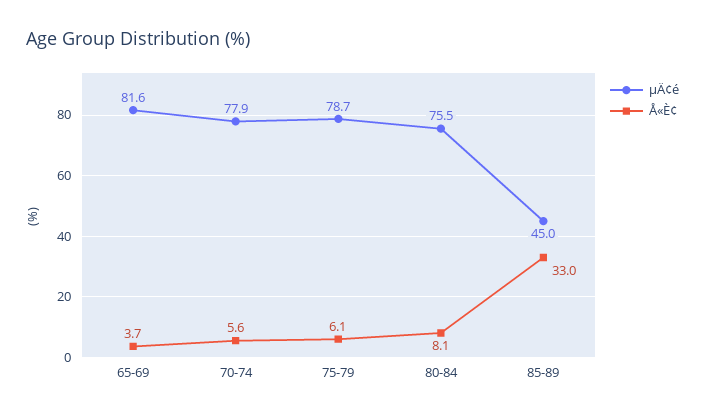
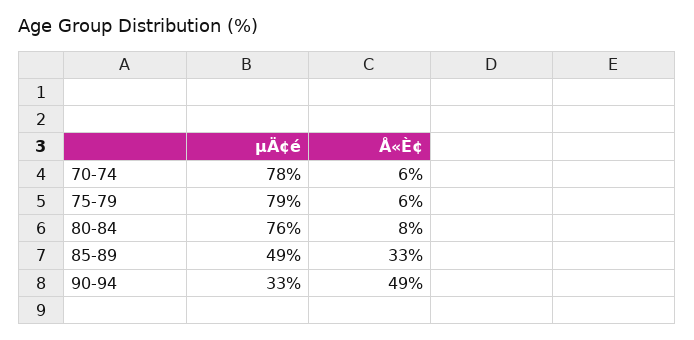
µÄ¢é, 65-69: 81.6 -> none
Å«È¢, 65-69: 3.7 -> none
µÄ¢é, 85-89: 45 -> 49
µÄ¢é, 90-94: none -> 33
Å«È¢, 90-94: none -> 49

